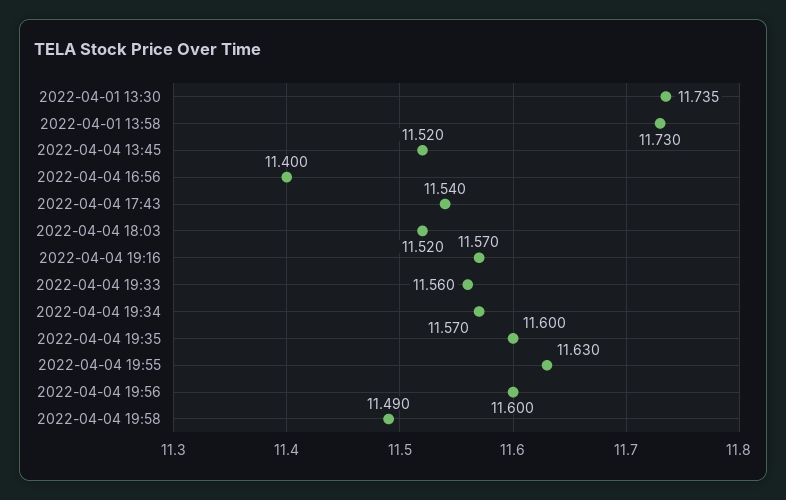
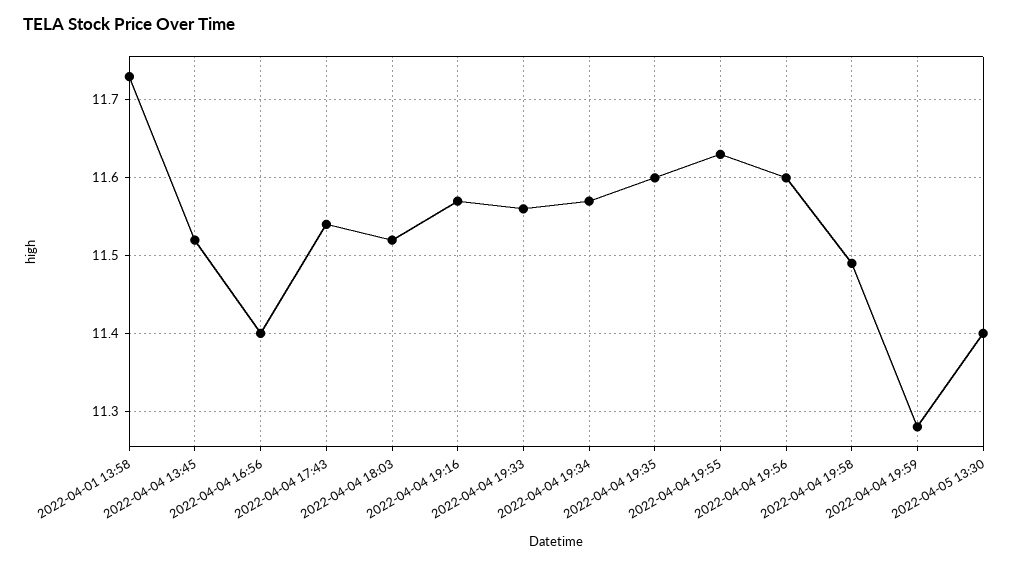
2022-04-01 13:30: 11.735 -> none
2022-04-04 19:59: none -> 11.28
2022-04-05 13:30: none -> 11.4

